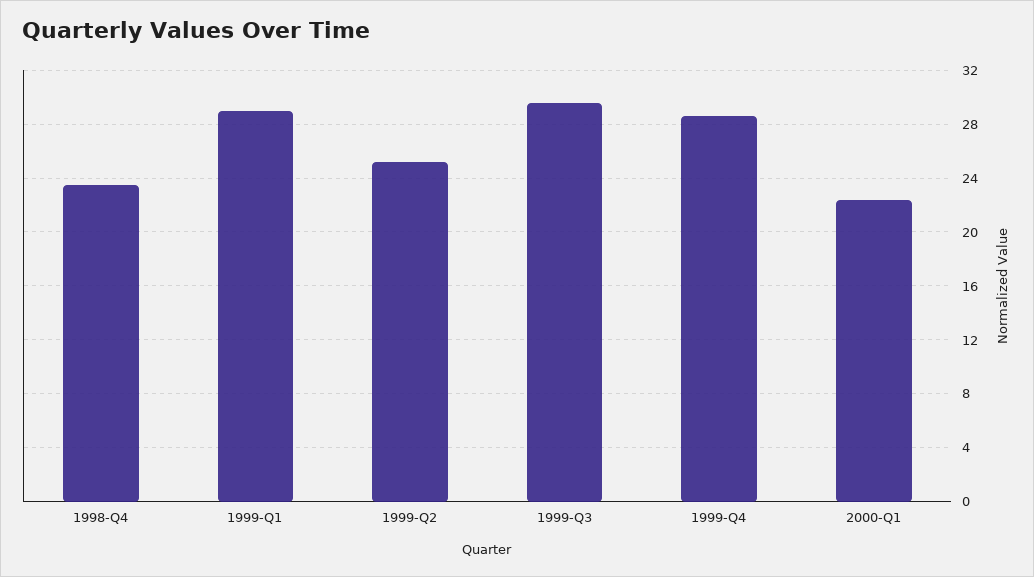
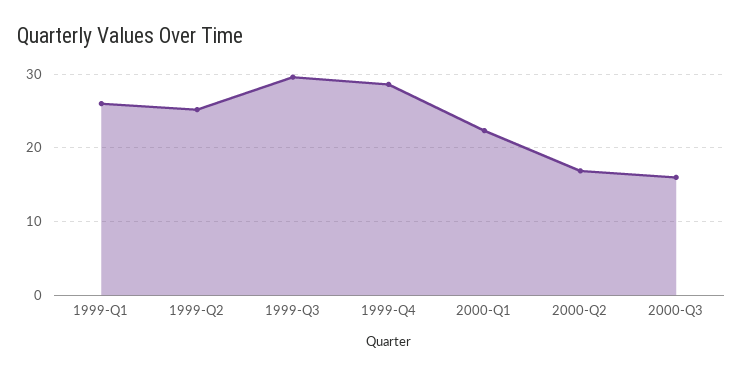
1998-Q4: 23.5 -> none
1999-Q1: 29 -> 26
2000-Q2: none -> 17
2000-Q3: none -> 16

